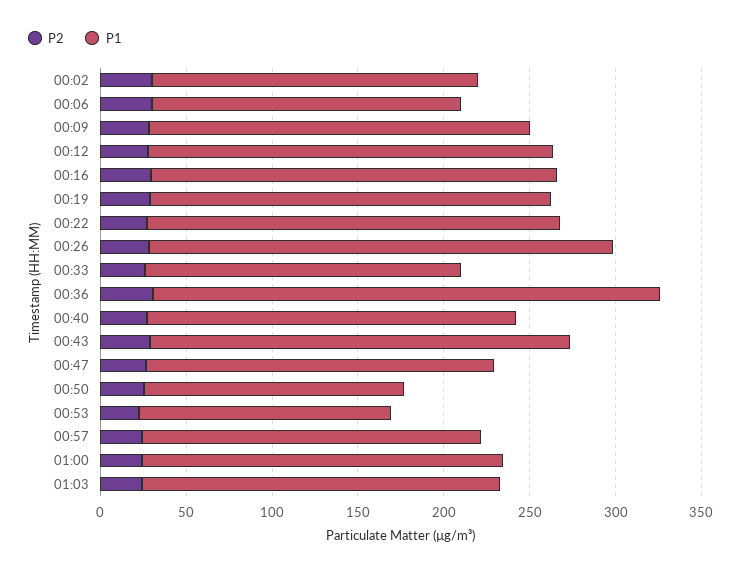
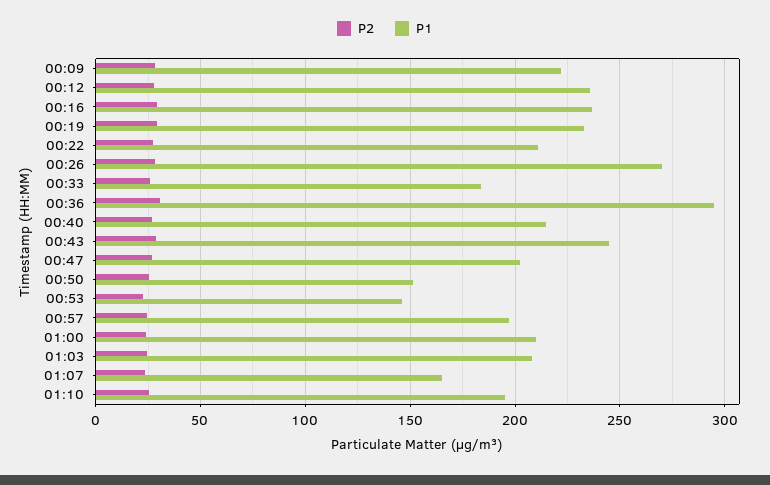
P2, 00:02: 30 -> none
P1, 00:02: 190 -> none
P2, 00:06: 30 -> none
P1, 00:06: 180 -> none
P1, 00:22: 240 -> 210
P2, 01:07: none -> 25
P1, 01:07: none -> 165
P2, 01:10: none -> 25
P1, 01:10: none -> 195

